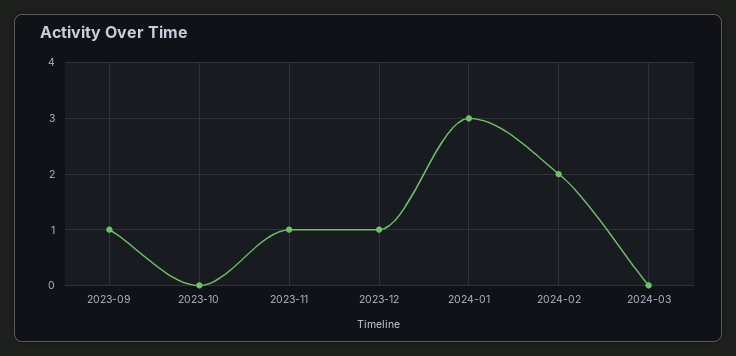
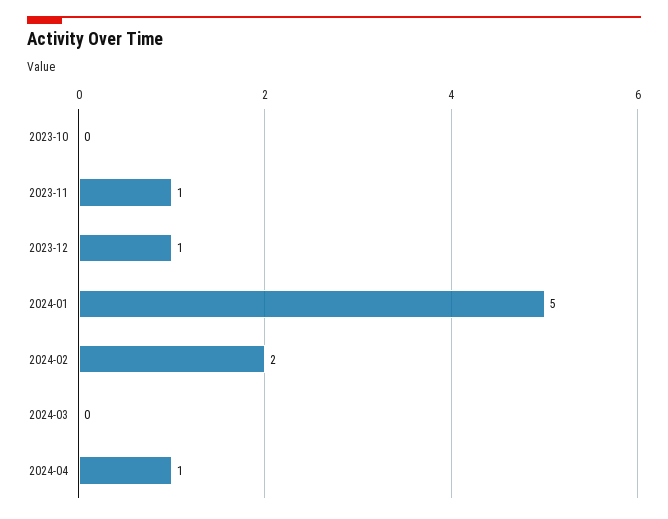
2023-09: 1 -> none
2024-01: 3 -> 5
2024-04: none -> 1

